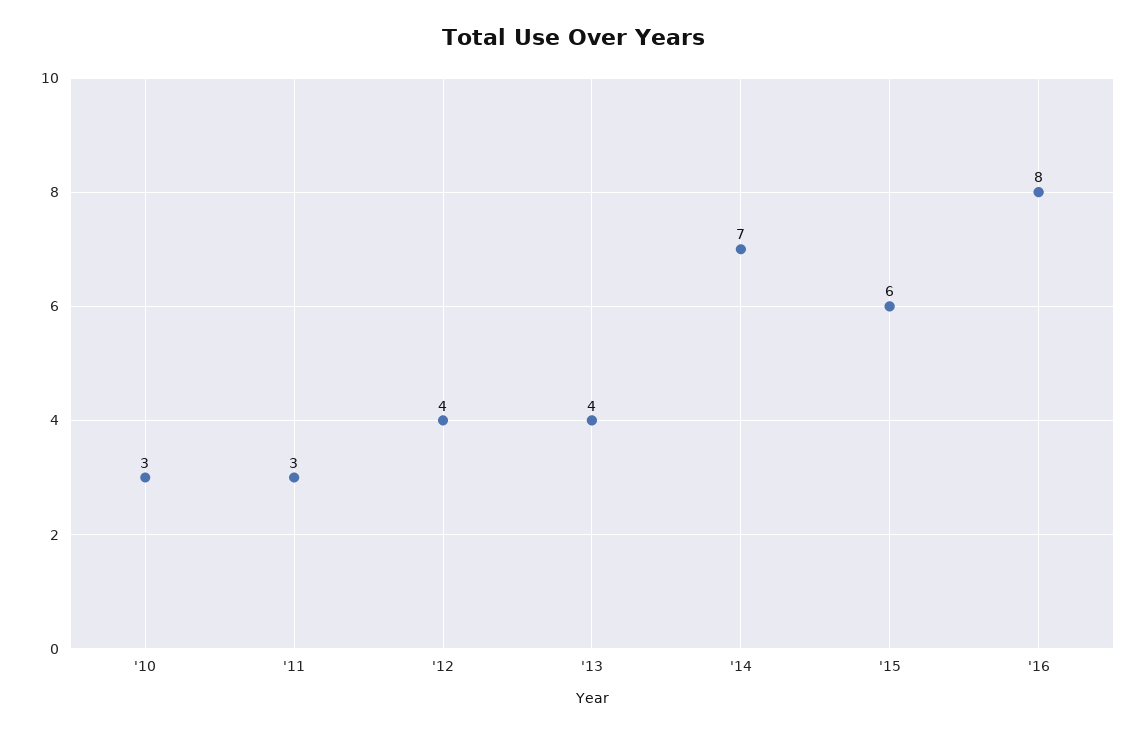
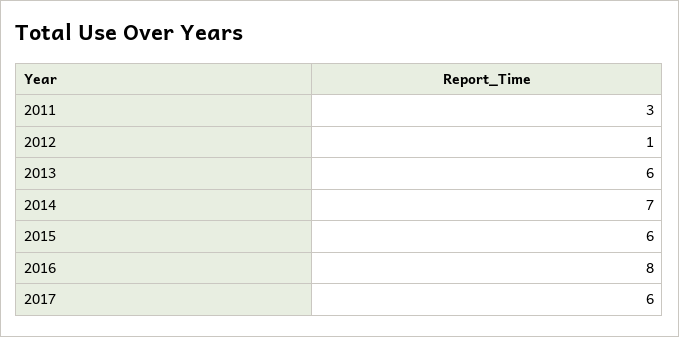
'10: 3 -> none
'12: 4 -> 1
'13: 4 -> 6
2017: none -> 6

